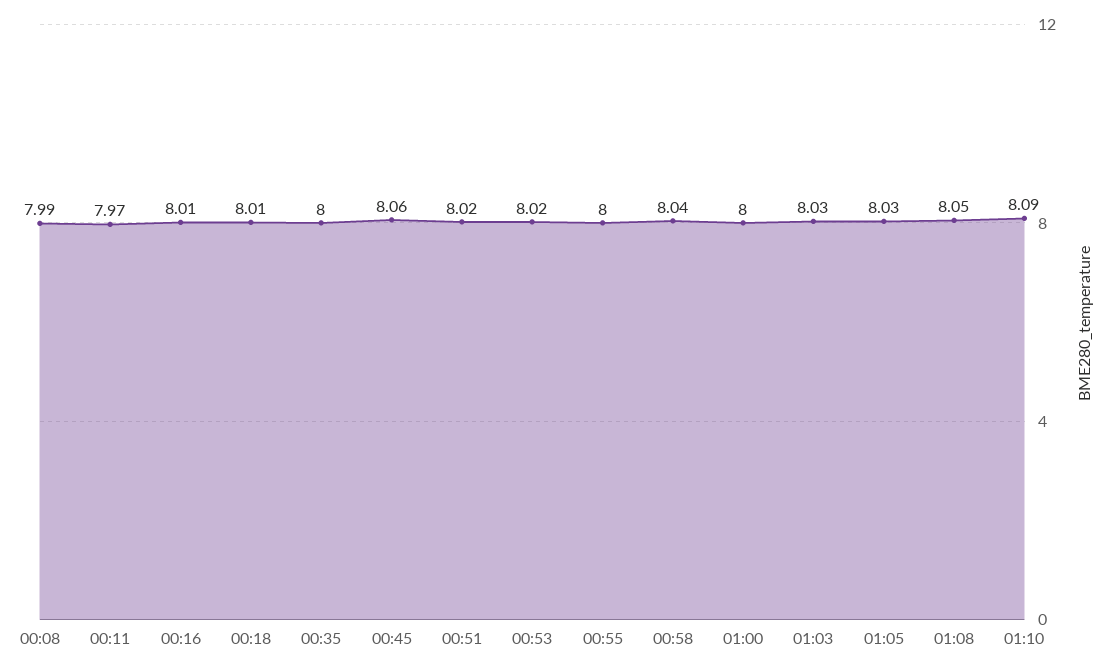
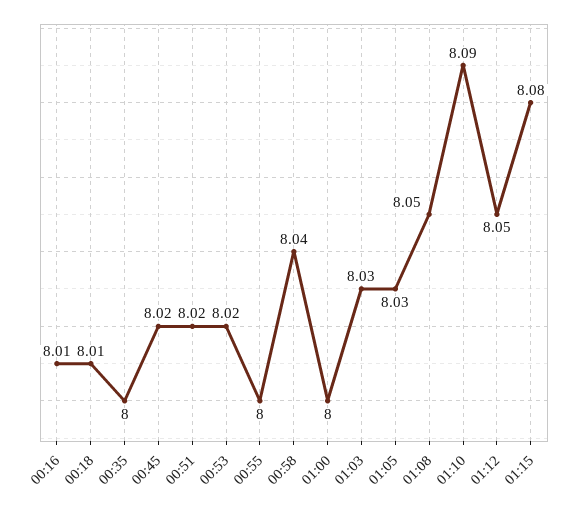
00:08: 7.99 -> none
00:11: 7.97 -> none
00:45: 8.06 -> 8.02
01:12: none -> 8.05
01:15: none -> 8.08

